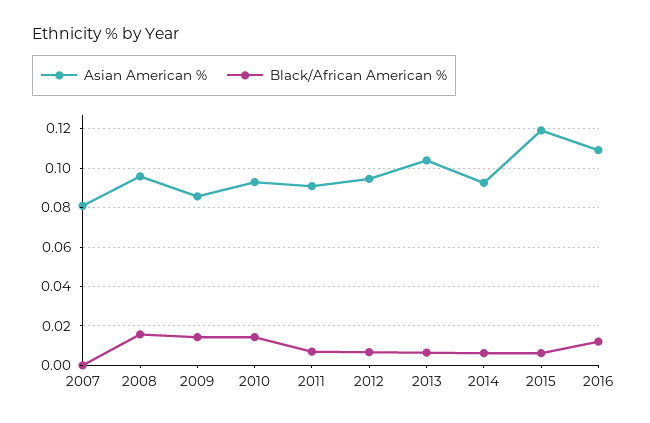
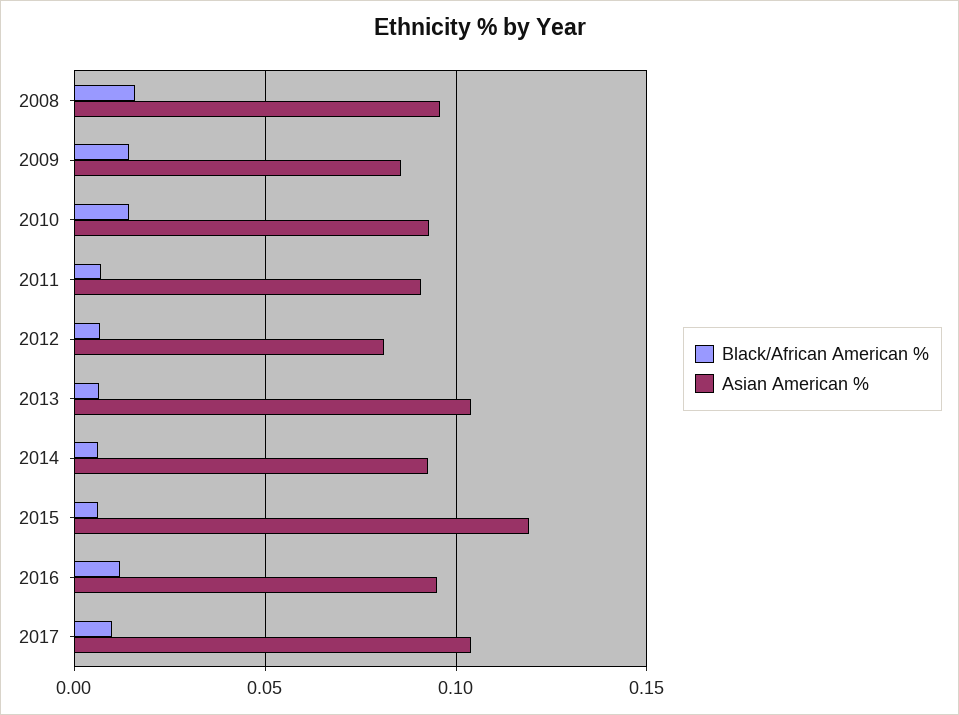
Asian American %, 2007: 0.08 -> none
Black/African American %, 2007: 0 -> none
Asian American %, 2012: 0.095 -> 0.08
Asian American %, 2016: 0.11 -> 0.095
Black/African American %, 2017: none -> 0.01
Asian American %, 2017: none -> 0.105

